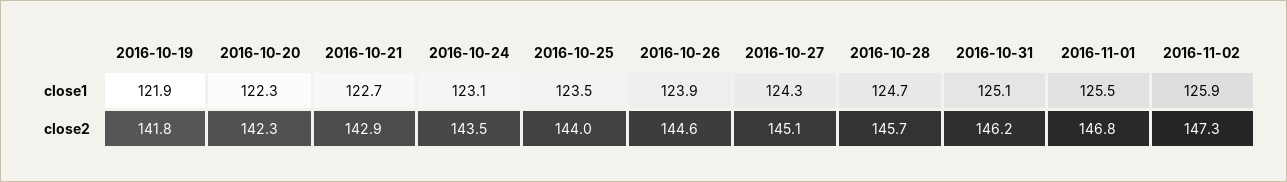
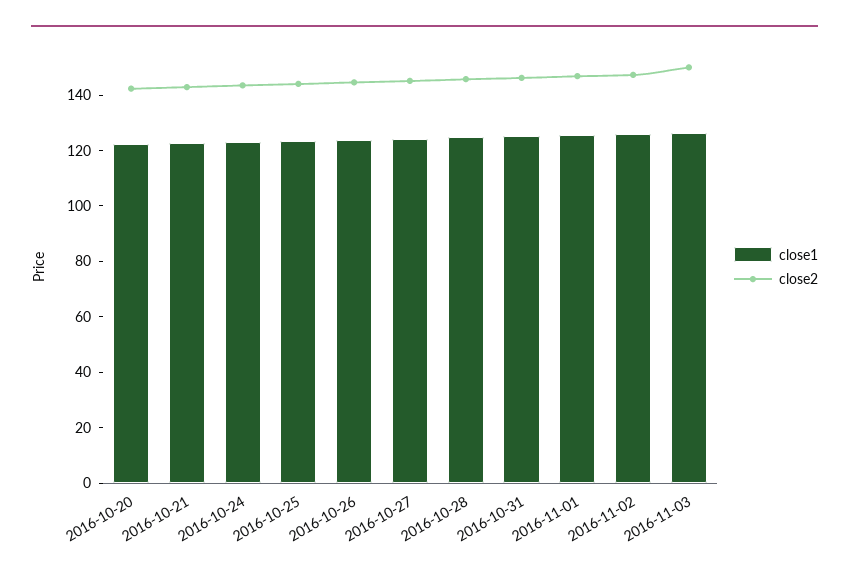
close1, 2016-10-19: 121.9 -> none
close2, 2016-10-19: 141.8 -> none
close1, 2016-11-03: none -> 125
close2, 2016-11-03: none -> 150

